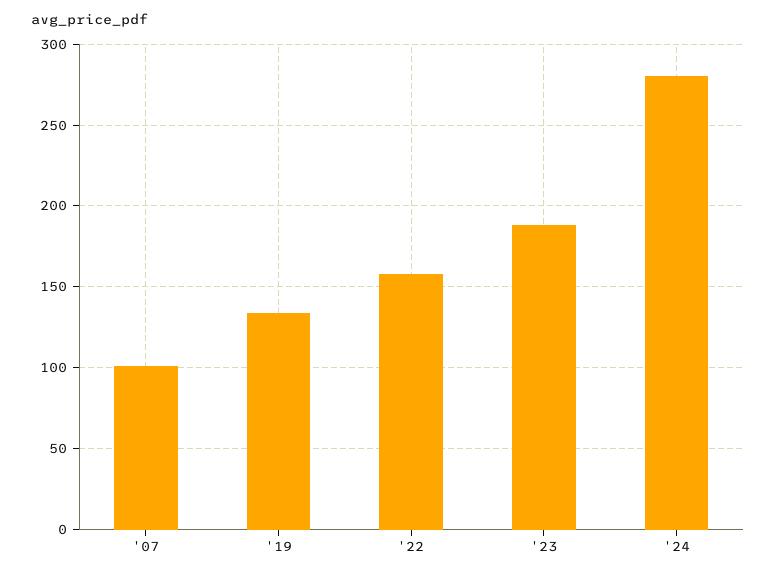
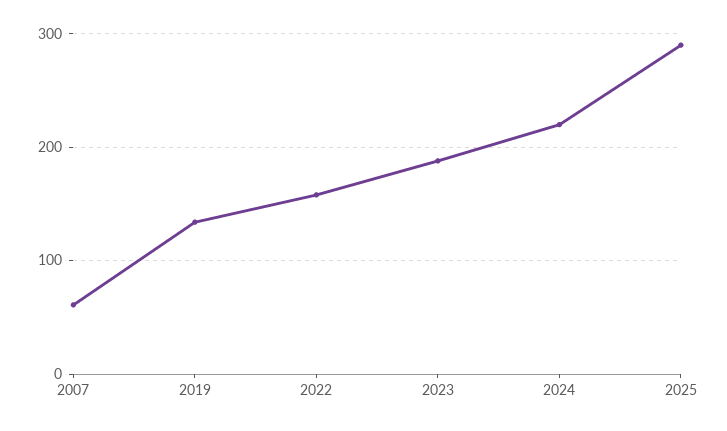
'07: 100 -> 60
'24: 280 -> 220
2025: none -> 290

